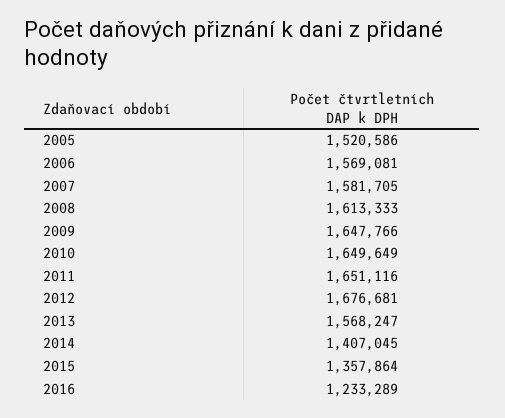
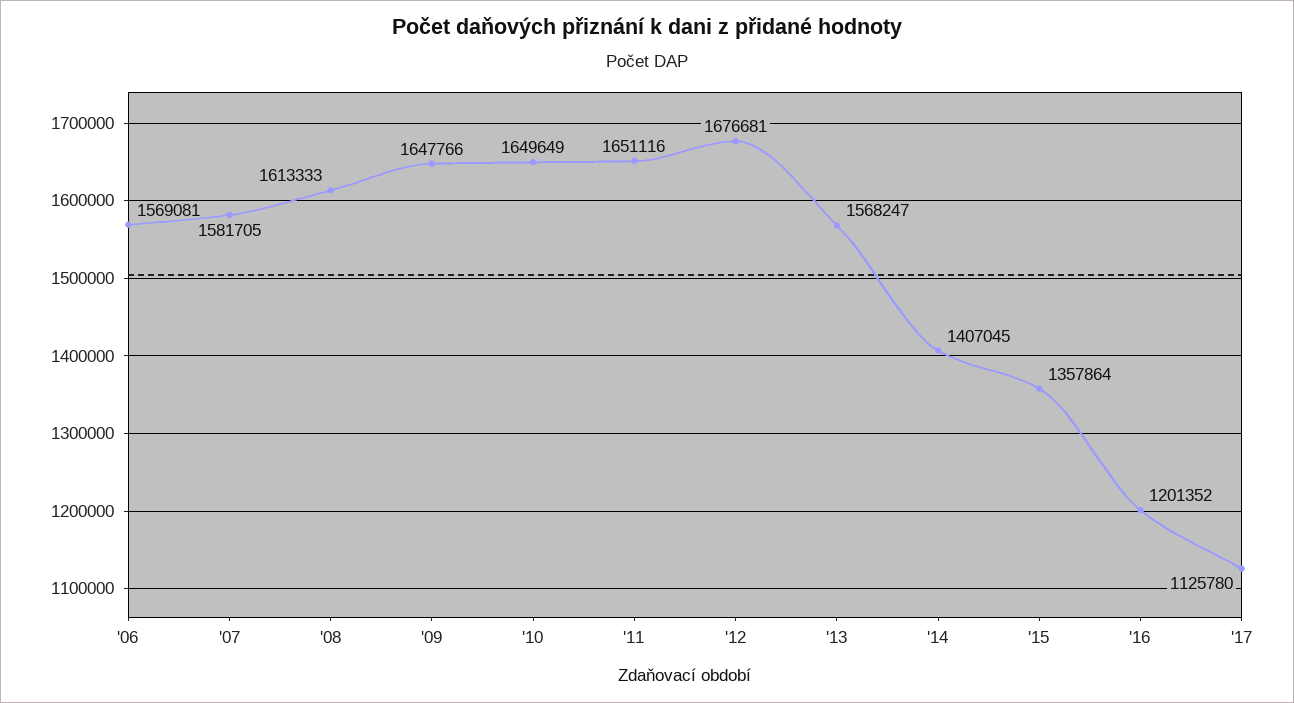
2005: 1520586 -> none
2016: 1233289 -> 1201352
'17: none -> 1125780

